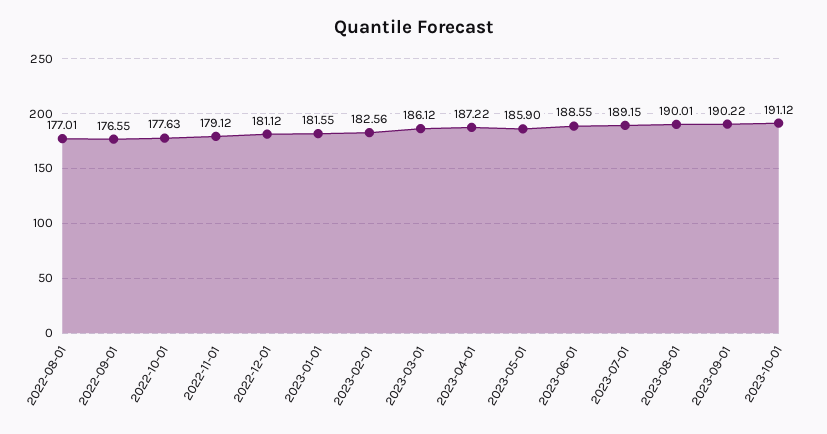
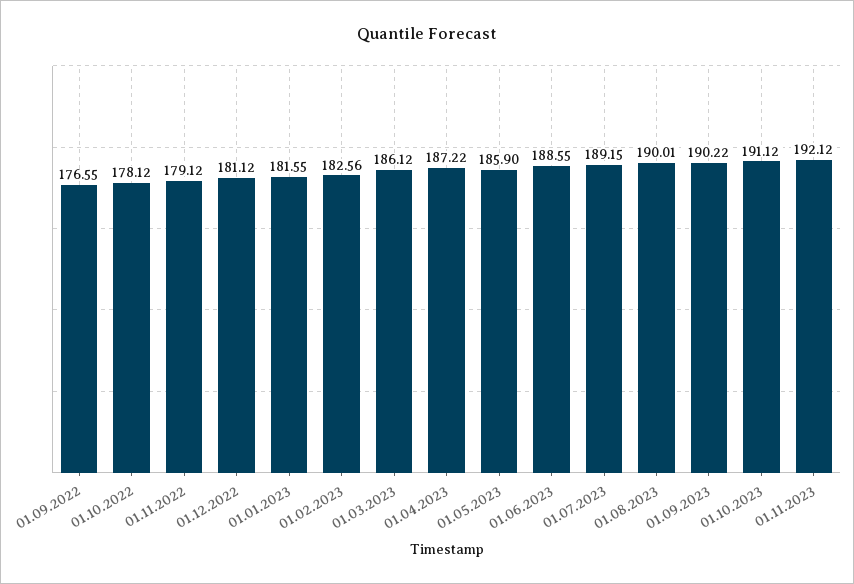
2022-08-01: 177.01 -> none
2022-10-01: 177.63 -> 178.12
01.11.2023: none -> 192.12

